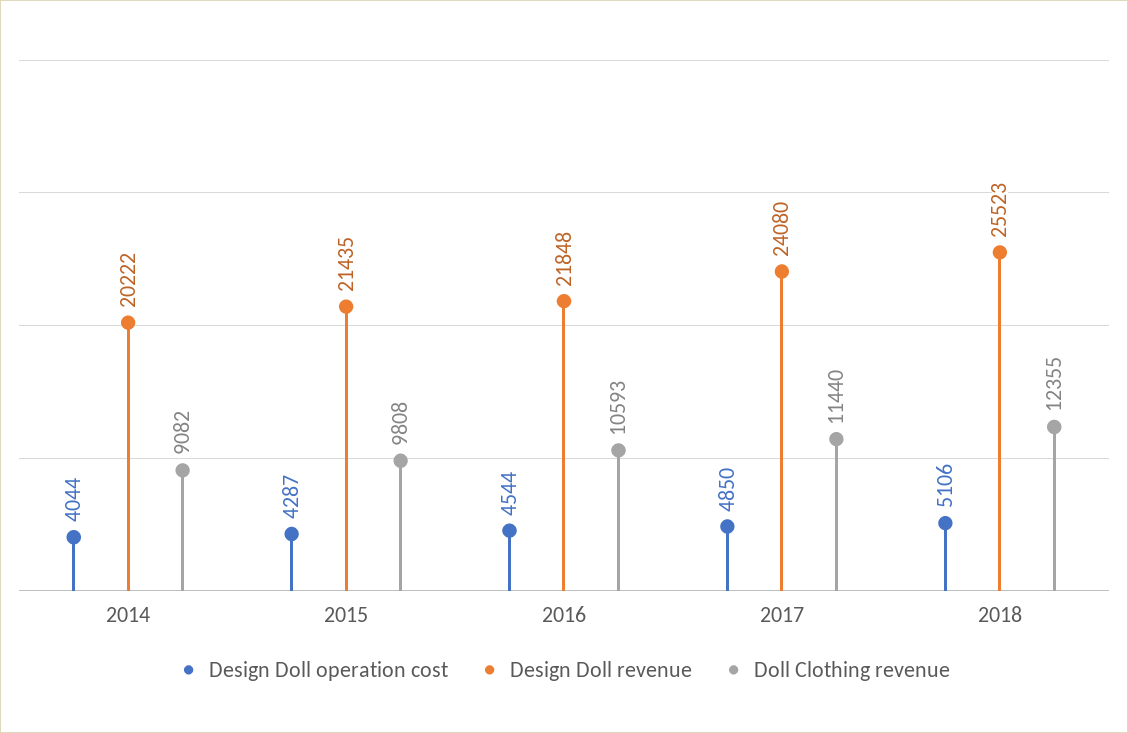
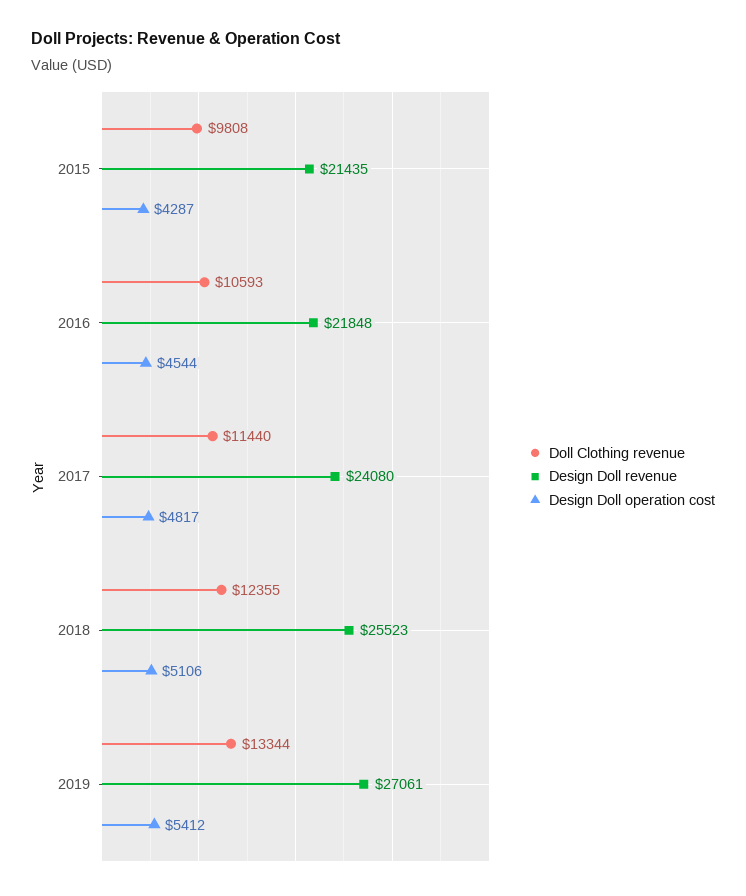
Design Doll operation cost, 2014: 4044 -> none
Design Doll revenue, 2014: 20222 -> none
Doll Clothing revenue, 2014: 9082 -> none
Design Doll operation cost, 2017: 4850 -> 4817
Doll Clothing revenue, 2019: none -> 13344
Design Doll revenue, 2019: none -> 27061
Design Doll operation cost, 2019: none -> 5412

